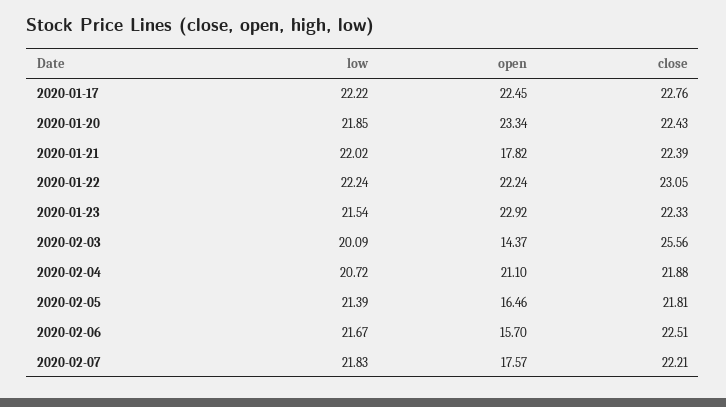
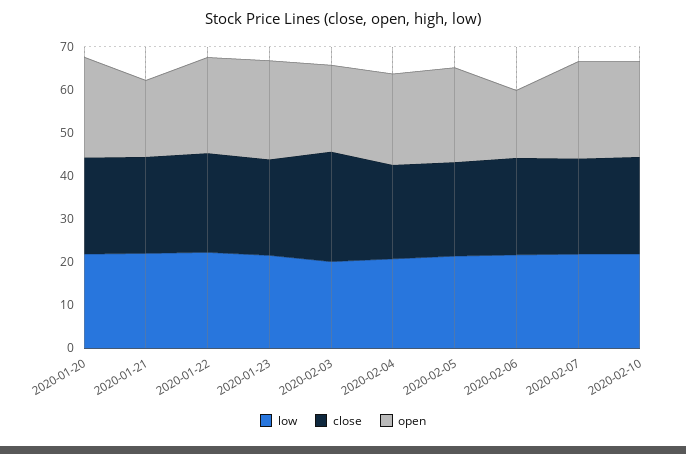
low, 2020-01-17: 22.22 -> none
open, 2020-01-17: 22.45 -> none
close, 2020-01-17: 22.76 -> none
open, 2020-02-03: 14.37 -> 20
open, 2020-02-05: 16.46 -> 22
open, 2020-02-07: 17.57 -> 22
low, 2020-02-10: none -> 22
close, 2020-02-10: none -> 22
open, 2020-02-10: none -> 22

